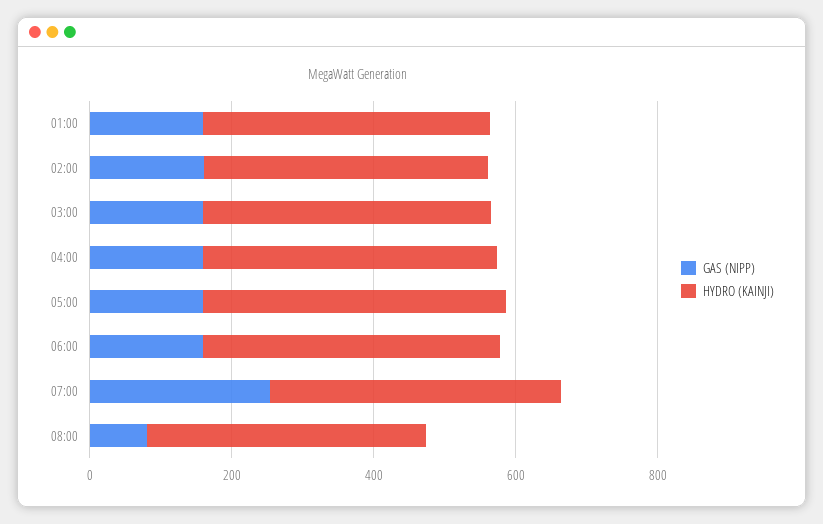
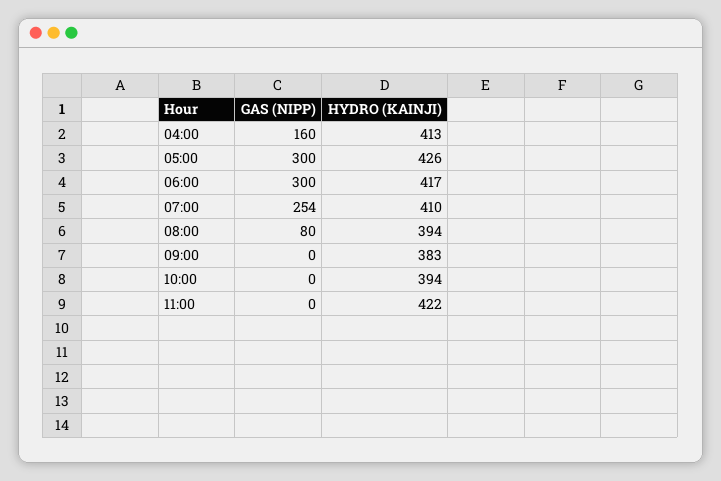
GAS (NIPP), 01:00: 150 -> none
HYDRO (KAINJI), 01:00: 400 -> none
GAS (NIPP), 02:00: 150 -> none
HYDRO (KAINJI), 02:00: 400 -> none
GAS (NIPP), 03:00: 150 -> none
HYDRO (KAINJI), 03:00: 400 -> none
GAS (NIPP), 05:00: 150 -> 300
GAS (NIPP), 06:00: 150 -> 300
GAS (NIPP), 09:00: none -> 0
HYDRO (KAINJI), 09:00: none -> 383
GAS (NIPP), 10:00: none -> 0
HYDRO (KAINJI), 10:00: none -> 394
GAS (NIPP), 11:00: none -> 0
HYDRO (KAINJI), 11:00: none -> 422

